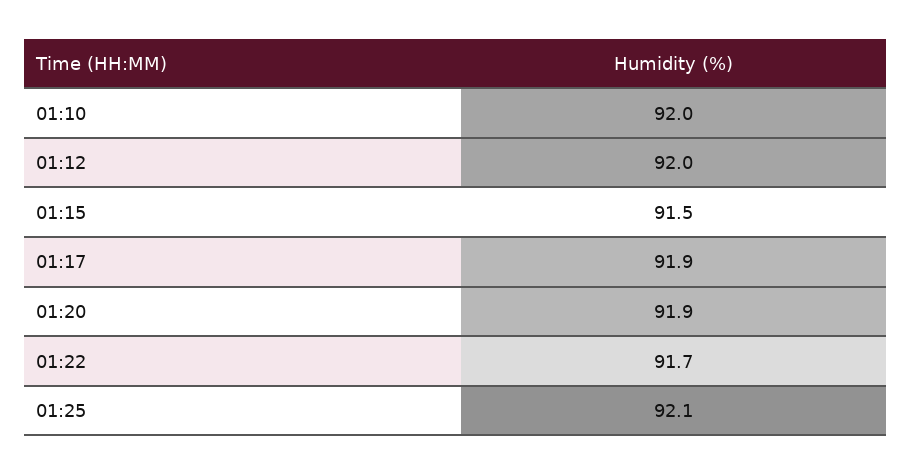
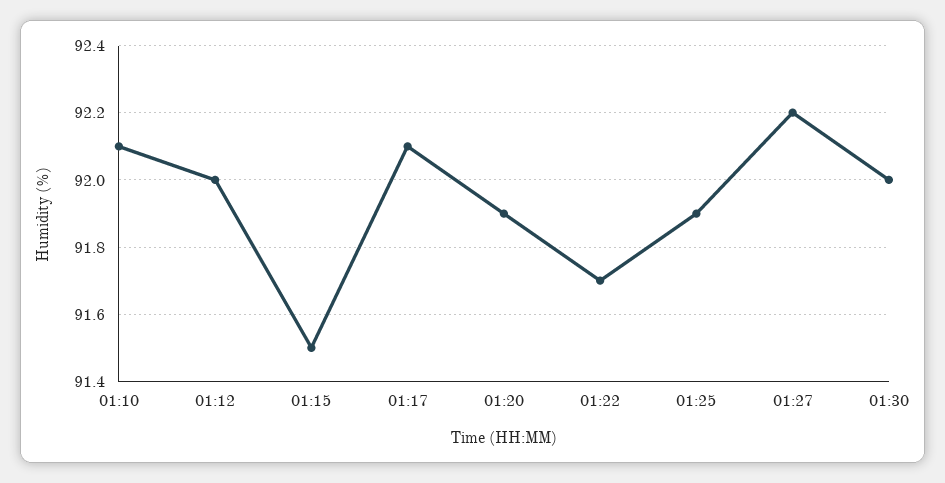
01:10: 92 -> 92.1
01:17: 91.9 -> 92.1
01:25: 92.1 -> 91.9
01:27: none -> 92.2
01:30: none -> 92

